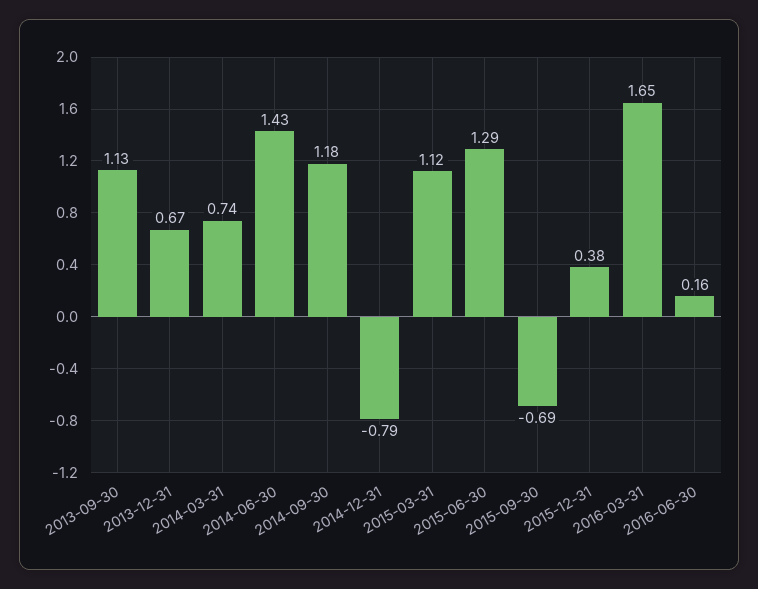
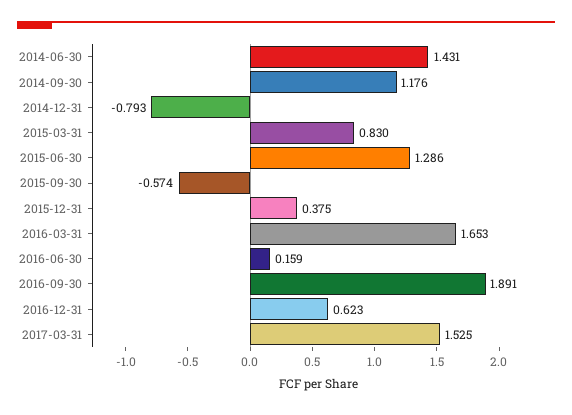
2013-09-30: 1.13 -> none
2013-12-31: 0.67 -> none
2014-03-31: 0.74 -> none
2015-03-31: 1.12 -> 0.83
2015-09-30: -0.69 -> -0.574
2016-09-30: none -> 1.891
2016-12-31: none -> 0.623
2017-03-31: none -> 1.525

